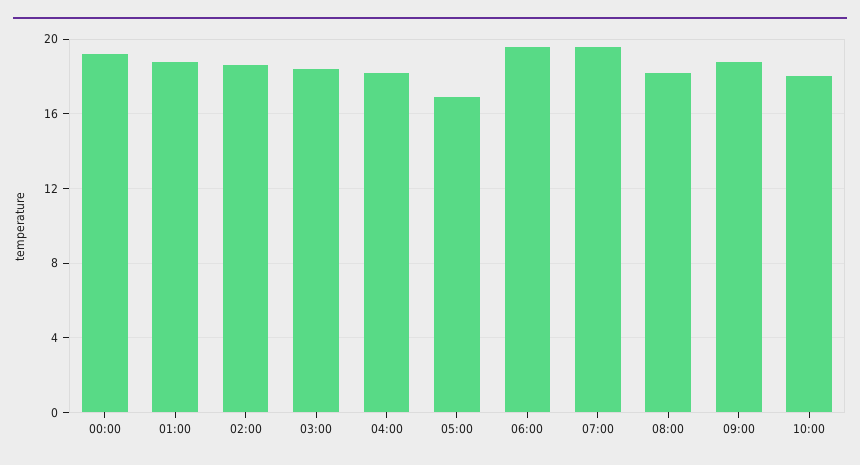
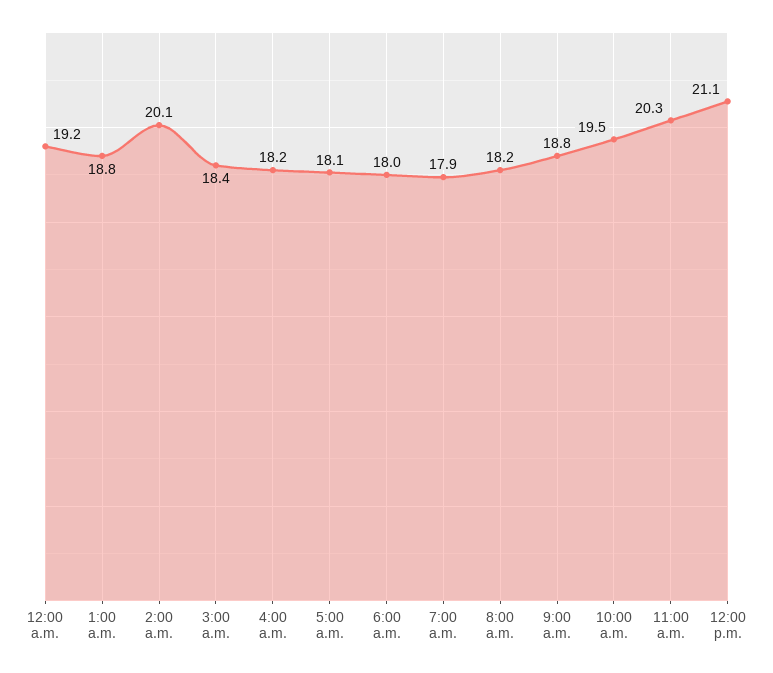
02:00: 18.5 -> 20.1
05:00: 17 -> 18.1
06:00: 19.5 -> 18
07:00: 19.5 -> 17.9
10:00: 18 -> 19.5
11:00 a.m.: none -> 20.3
12:00 p.m.: none -> 21.1

